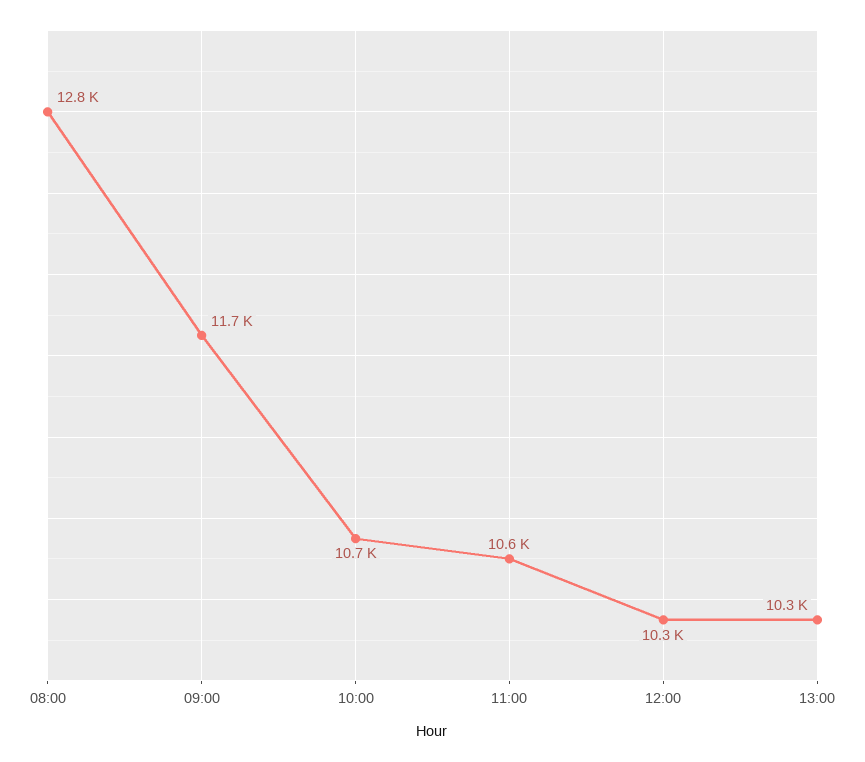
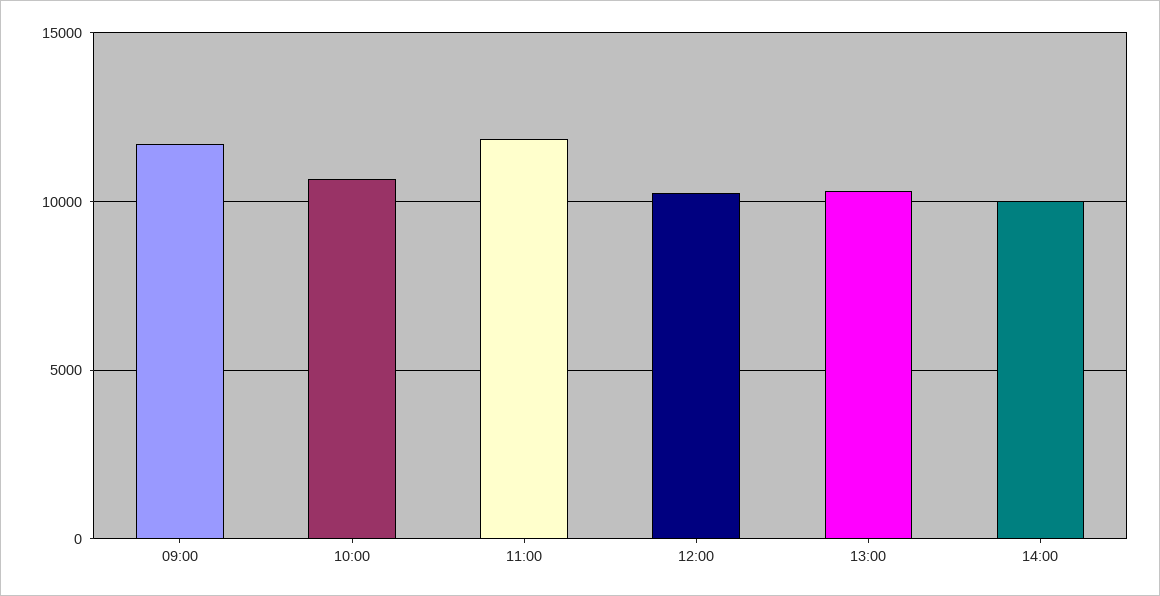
08:00: 12800 -> none
11:00: 10600 -> 12000
14:00: none -> 10000

